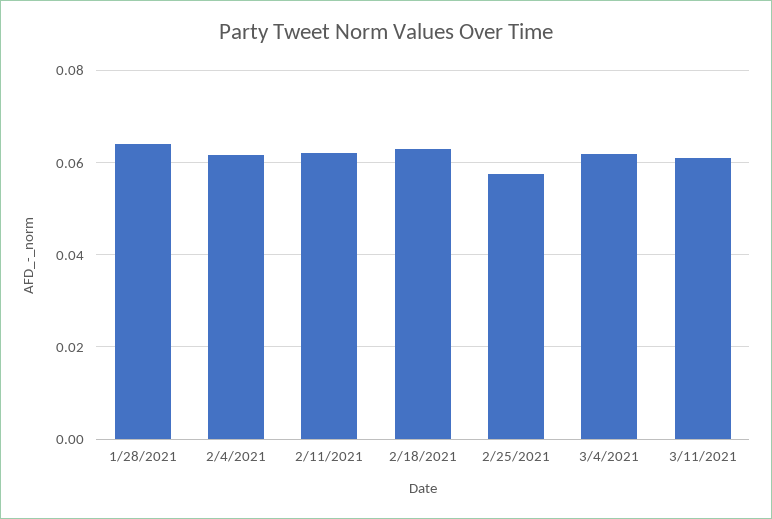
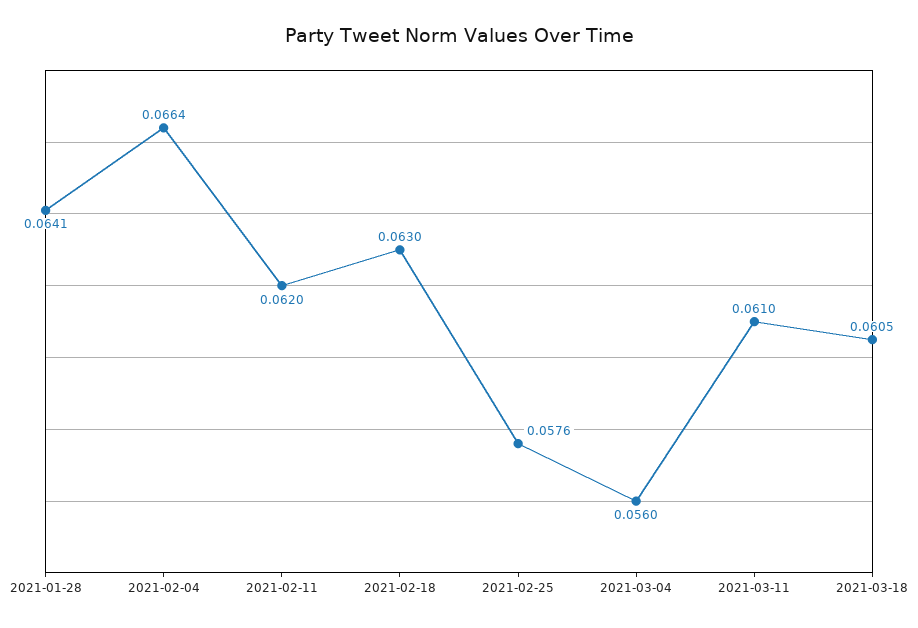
2/4/2021: 0.062 -> 0.0664
3/4/2021: 0.062 -> 0.056
2021-03-18: none -> 0.0605

